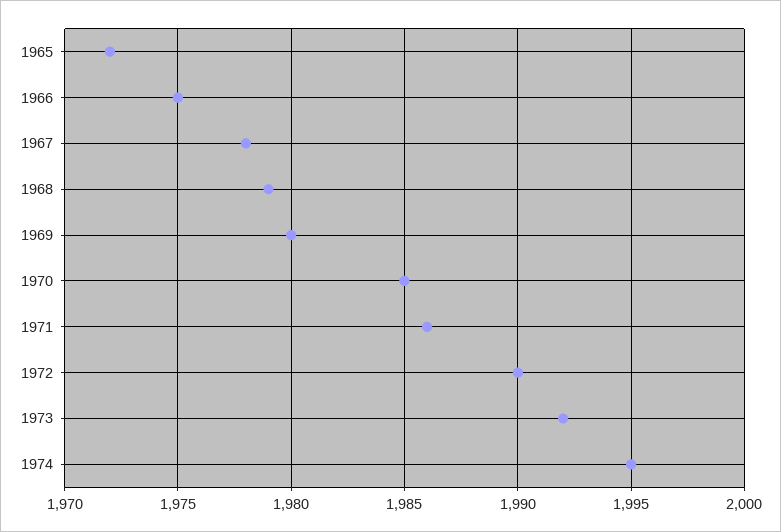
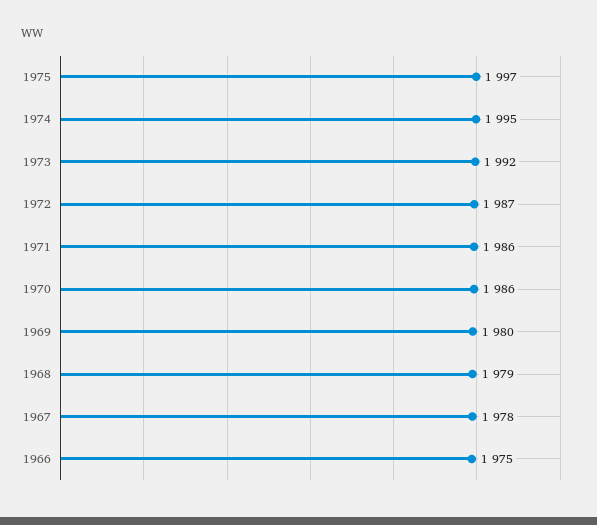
1965: 1972 -> none
1970: 1985 -> 1986
1972: 1990 -> 1987
1975: none -> 1997

